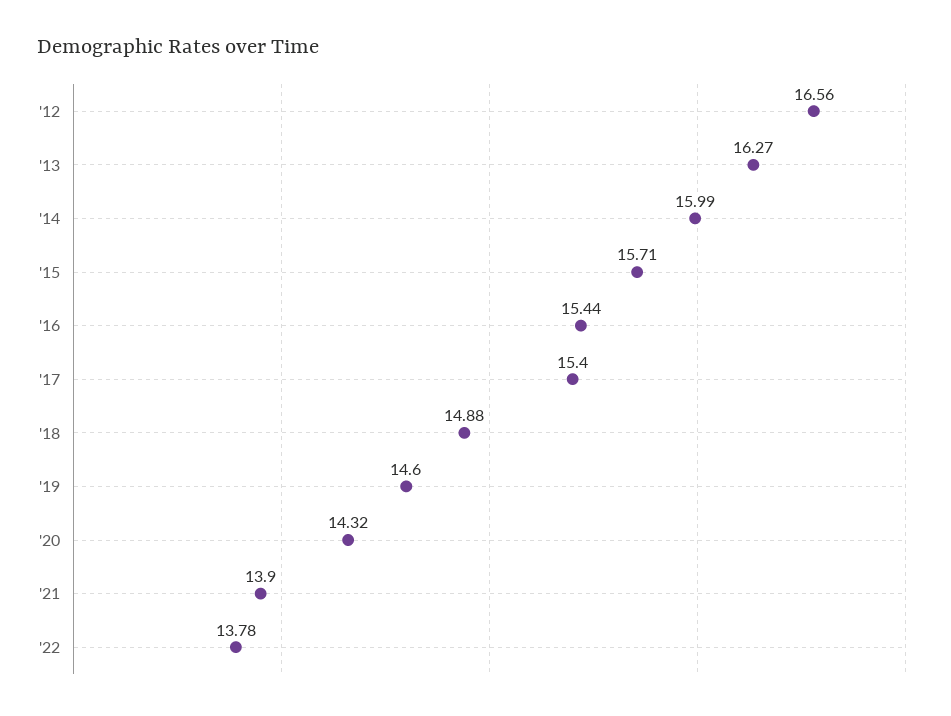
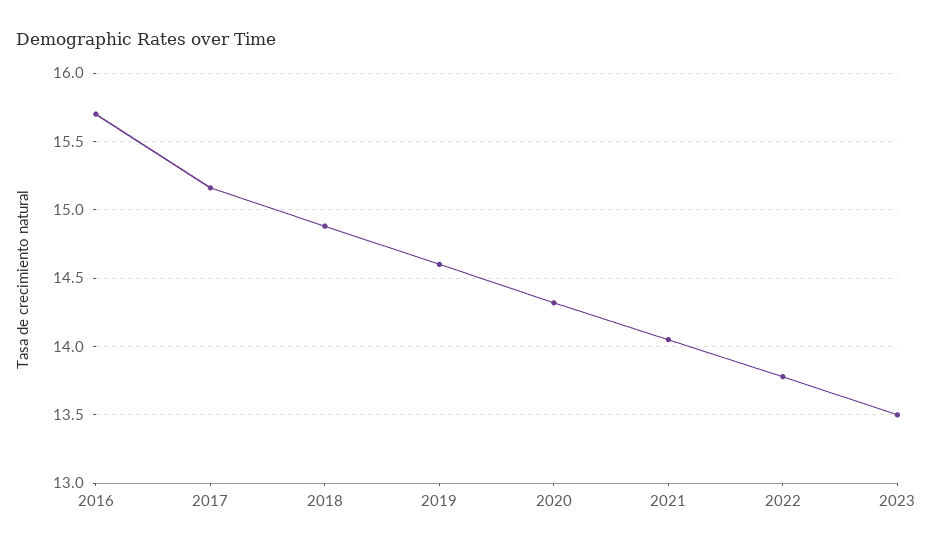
'12: 16.56 -> none
'13: 16.27 -> none
'14: 15.99 -> none
'15: 15.71 -> none
'16: 15.44 -> 15.7
'17: 15.4 -> 15.15
'21: 13.9 -> 14.05
2023: none -> 13.5

